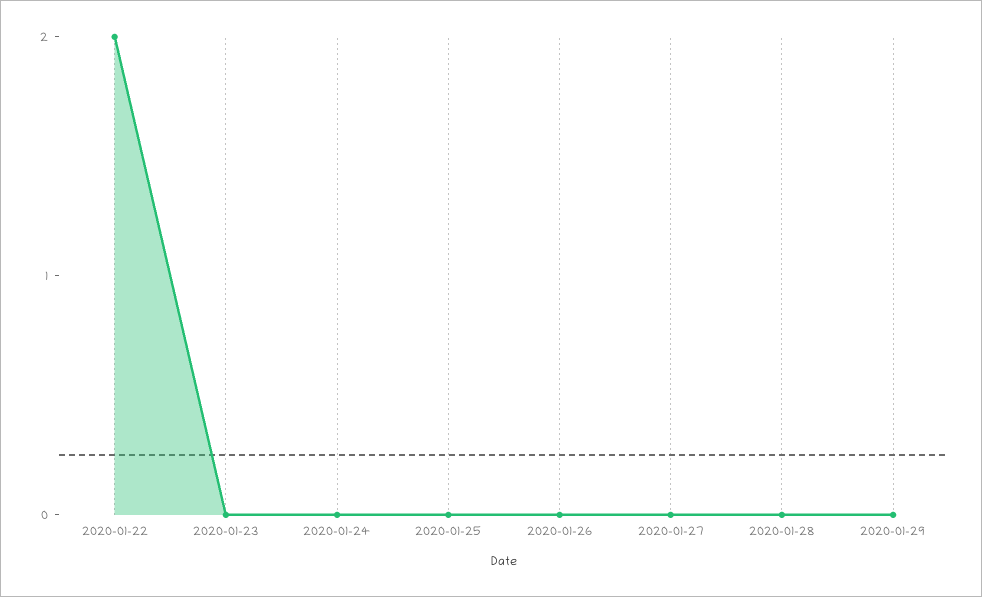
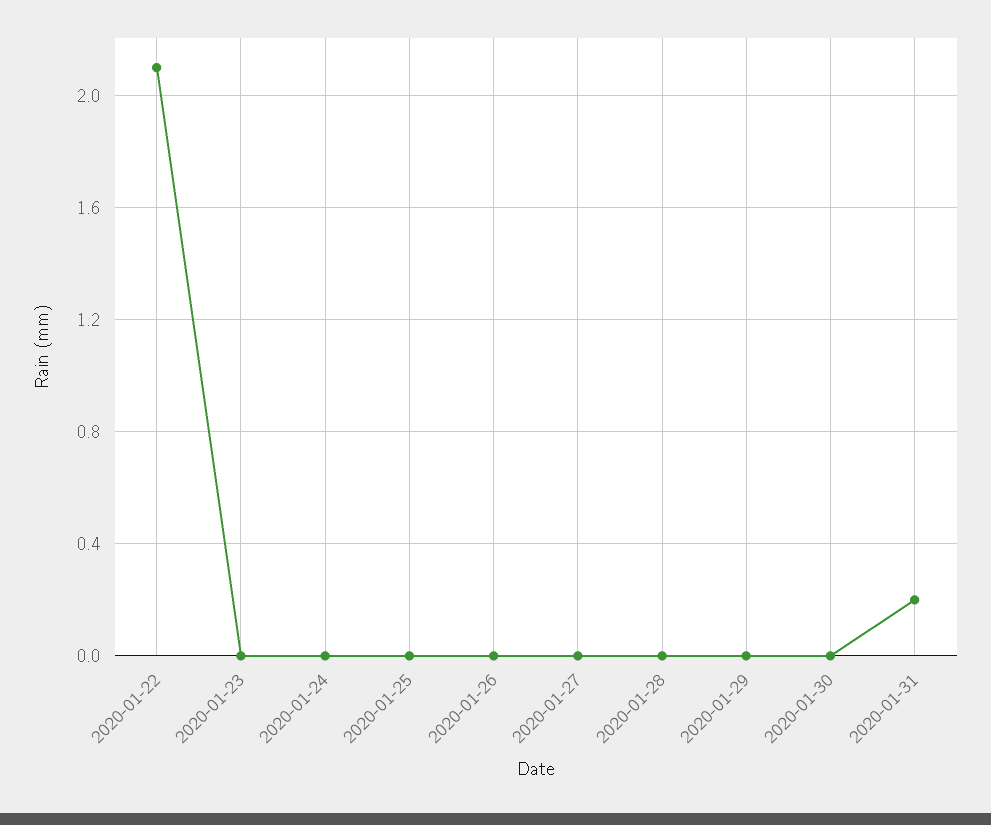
2020-01-22: 2 -> 2.1
2020-01-30: none -> 0
2020-01-31: none -> 0.2

